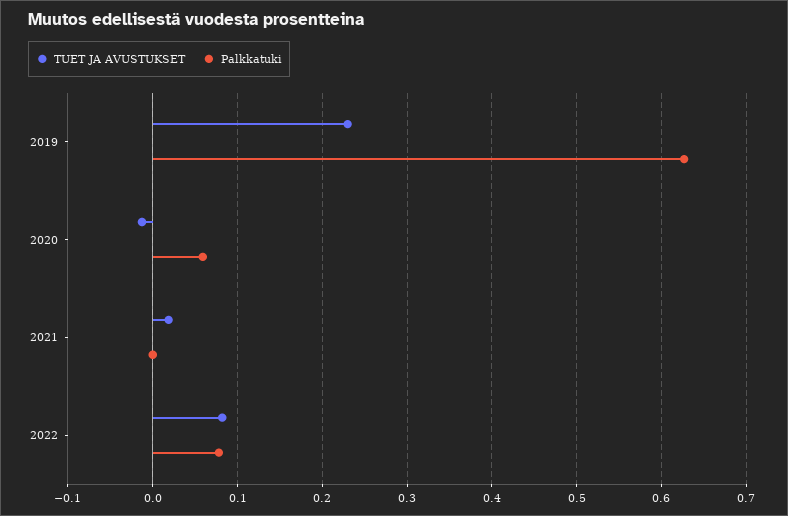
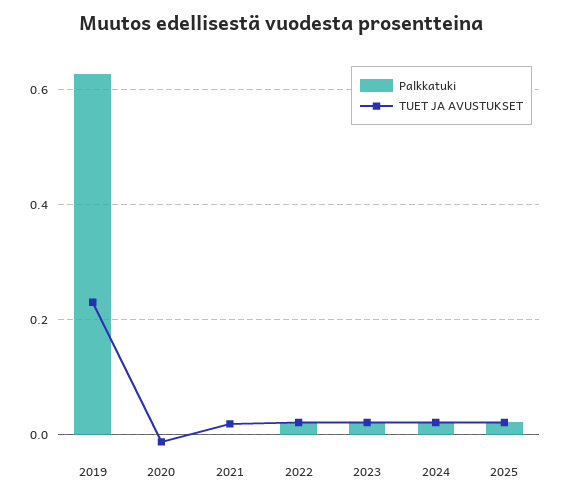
Palkkatuki, 2020: 0.06 -> 0
TUET JA AVUSTUKSET, 2022: 0.08 -> 0.02
Palkkatuki, 2022: 0.08 -> 0.02
Palkkatuki, 2023: none -> 0.02
TUET JA AVUSTUKSET, 2023: none -> 0.02
Palkkatuki, 2024: none -> 0.02
TUET JA AVUSTUKSET, 2024: none -> 0.02
Palkkatuki, 2025: none -> 0.02
TUET JA AVUSTUKSET, 2025: none -> 0.02

